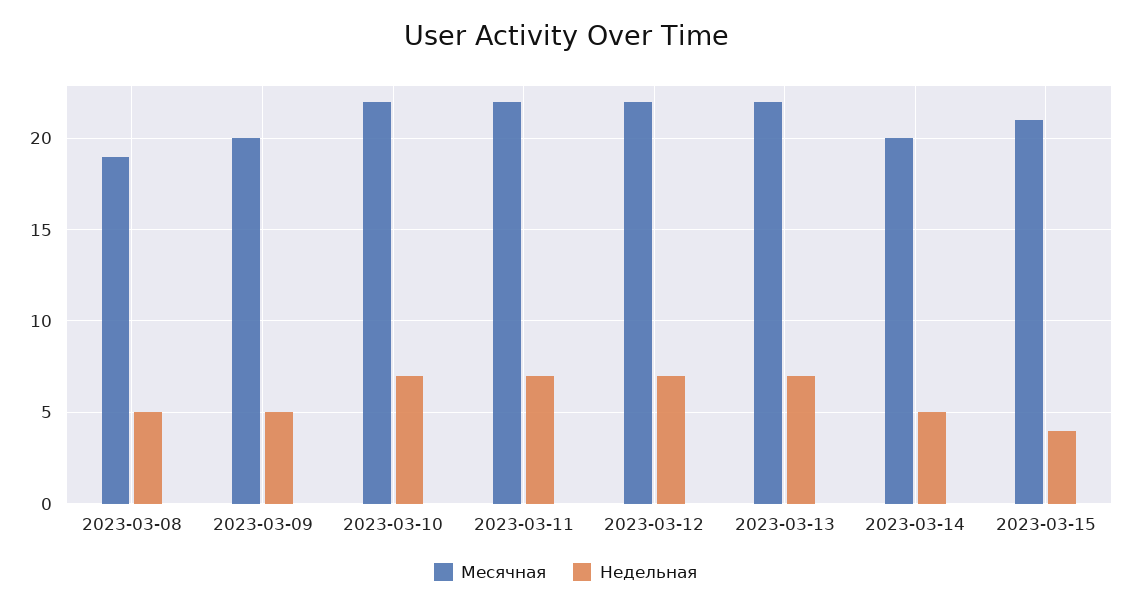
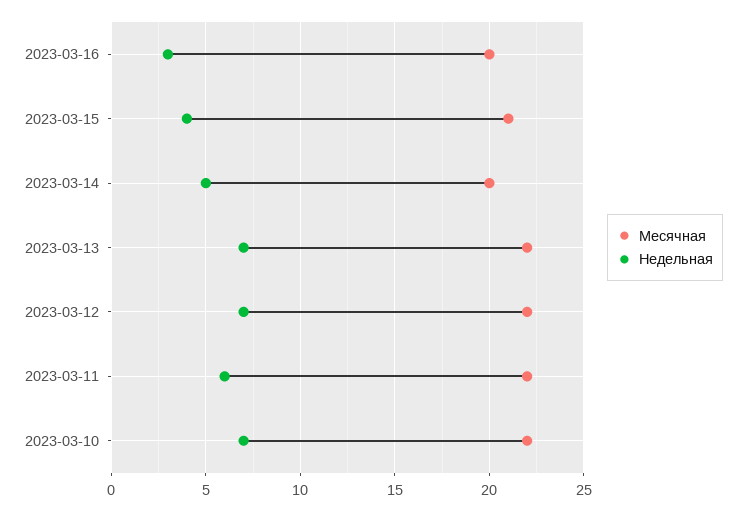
Месячная, 2023-03-08: 19 -> none
Недельная, 2023-03-08: 5 -> none
Месячная, 2023-03-09: 20 -> none
Недельная, 2023-03-09: 5 -> none
Недельная, 2023-03-11: 7 -> 6
Месячная, 2023-03-16: none -> 20
Недельная, 2023-03-16: none -> 3

